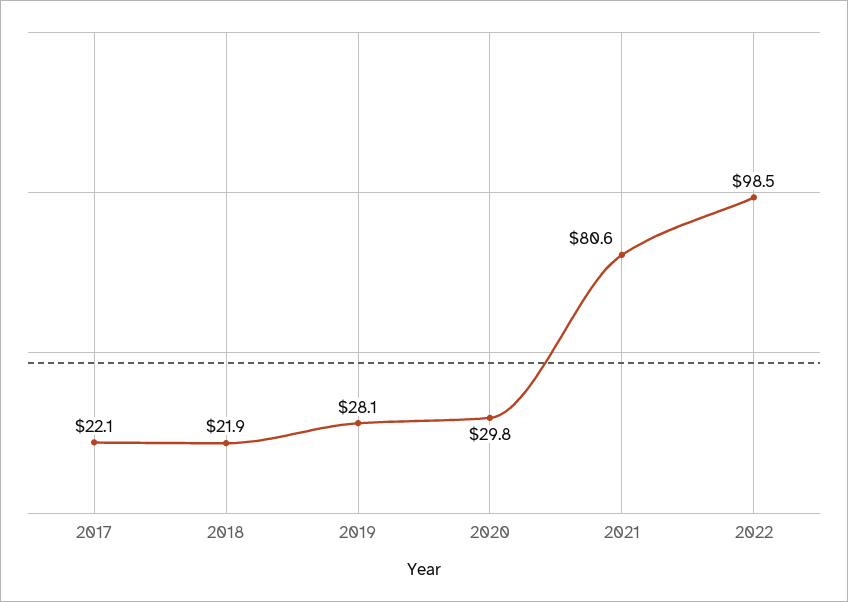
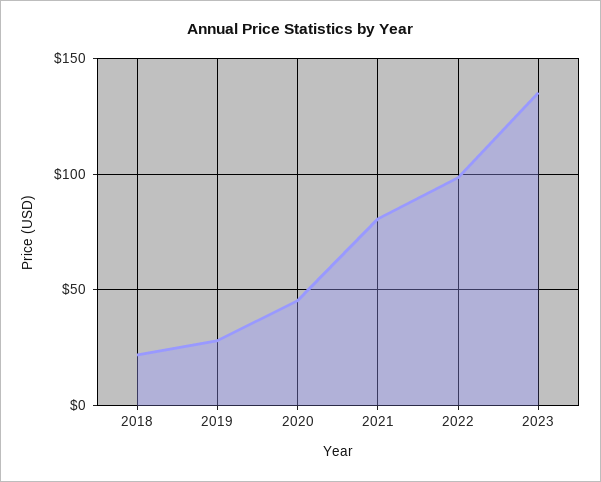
2017: 22.1 -> none
2020: 29.8 -> 45
2023: none -> 135

